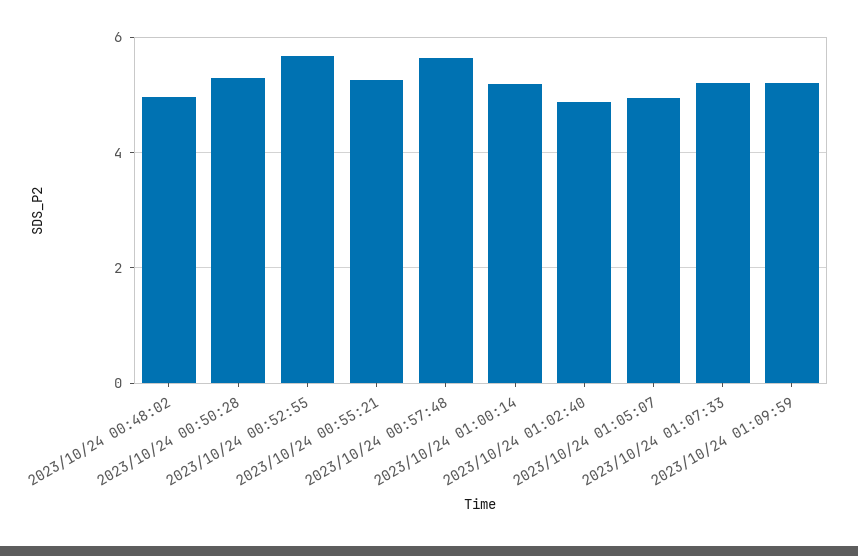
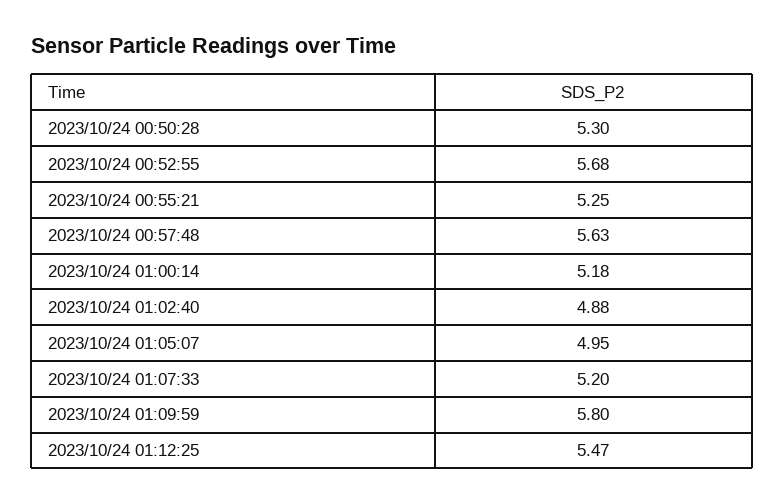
2023/10/24 00:48:02: 5 -> none
2023/10/24 01:09:59: 5.2 -> 5.8
2023/10/24 01:12:25: none -> 5.47

